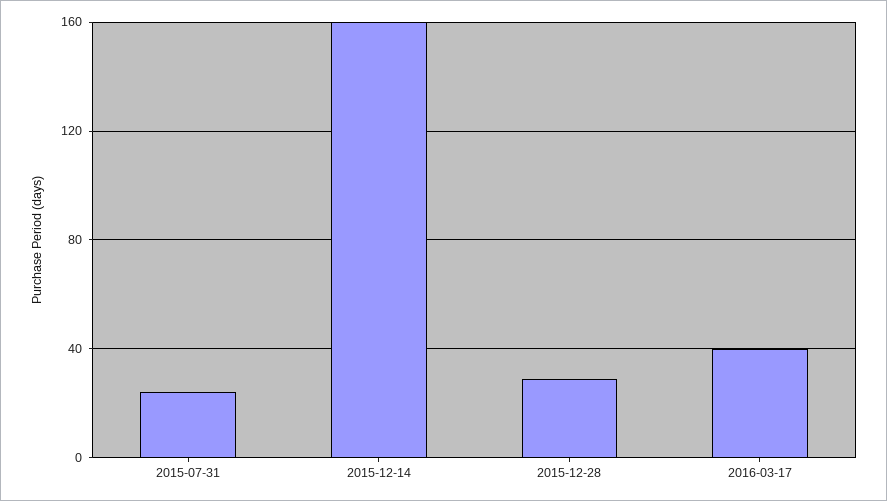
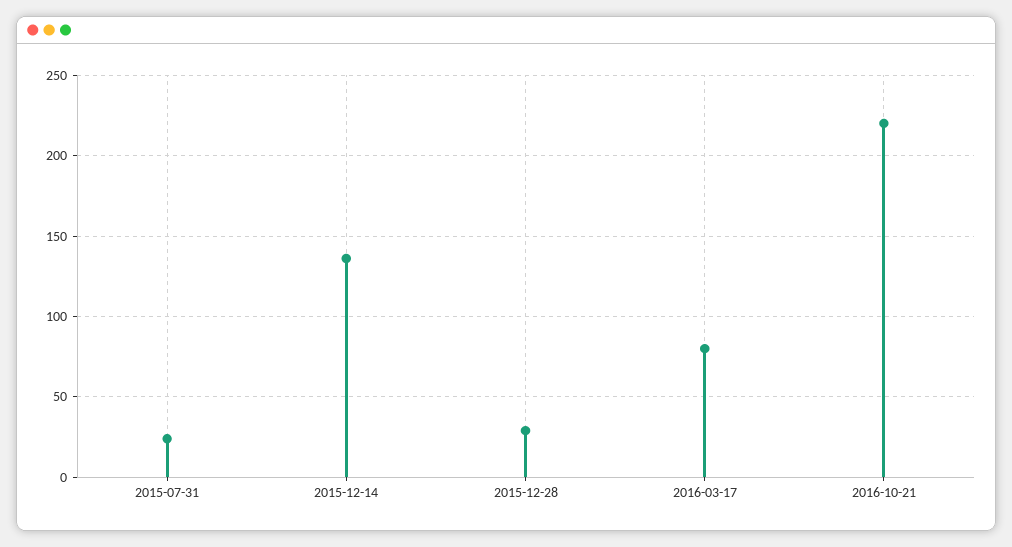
2015-12-14: 160 -> 135
2016-03-17: 40 -> 80
2016-10-21: none -> 220

